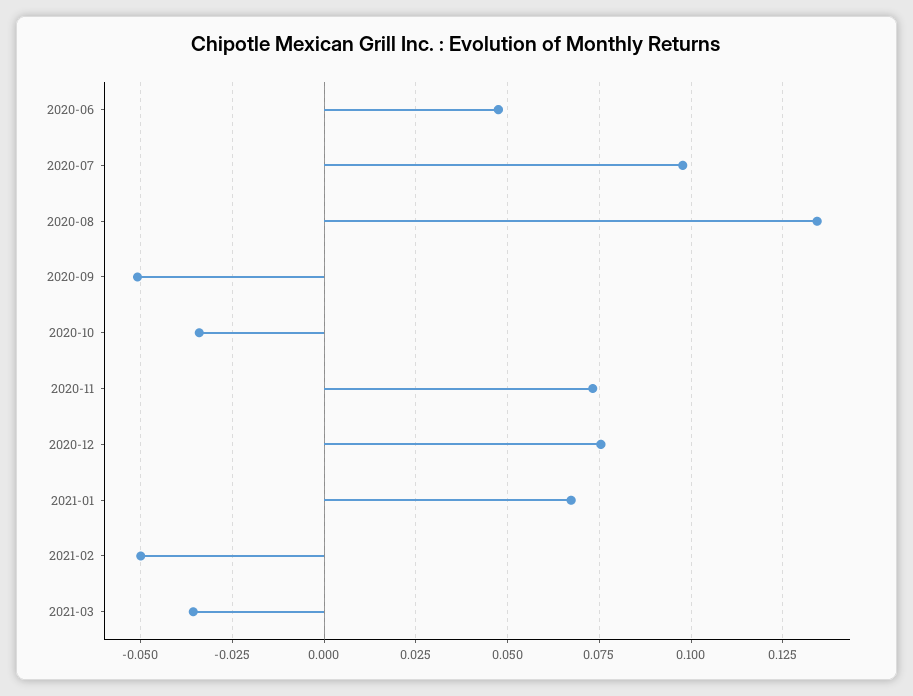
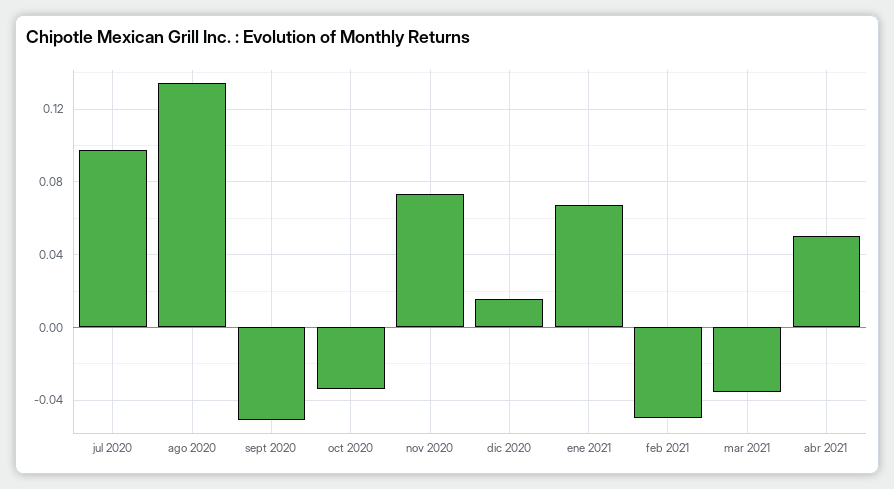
2020-06: 0.0475 -> none
2020-12: 0.075 -> 0.015
abr 2021: none -> 0.05

